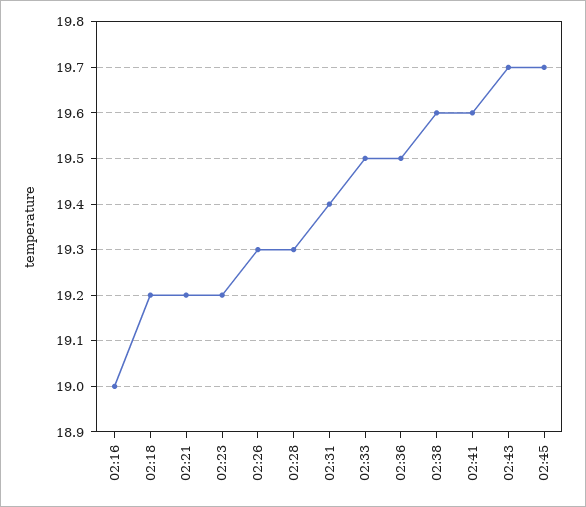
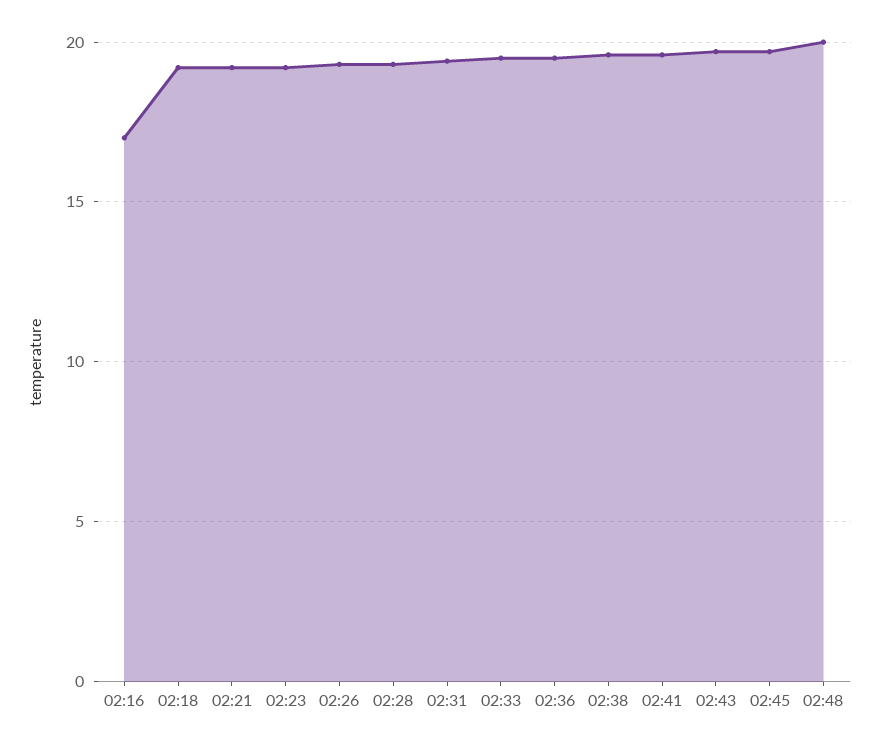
02:16: 19 -> 17
02:48: none -> 20

